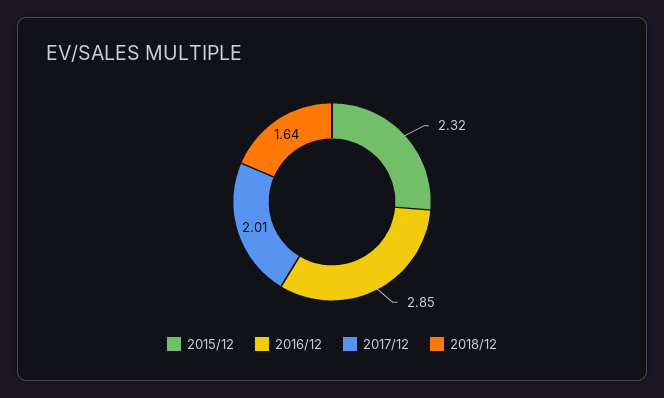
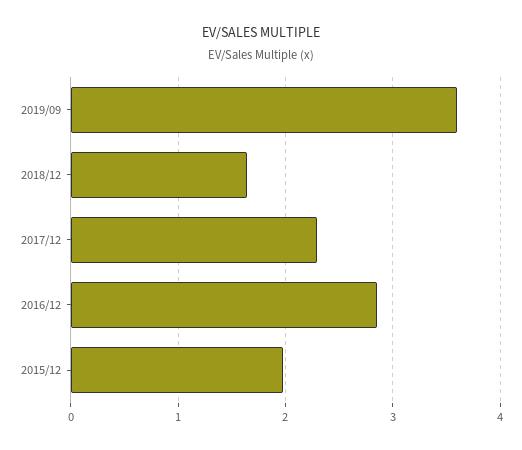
2015/12: 2.32 -> 2
2017/12: 2.01 -> 2.3
2019/09: none -> 3.6

